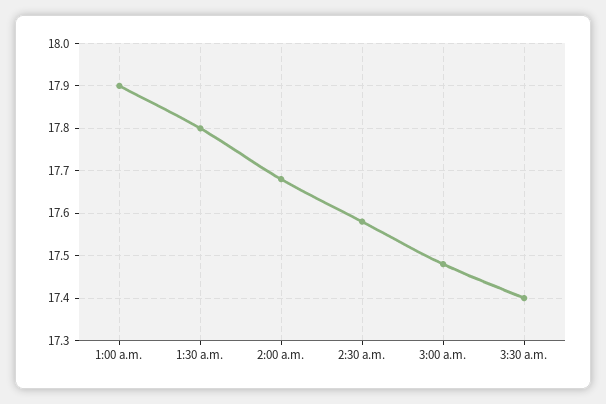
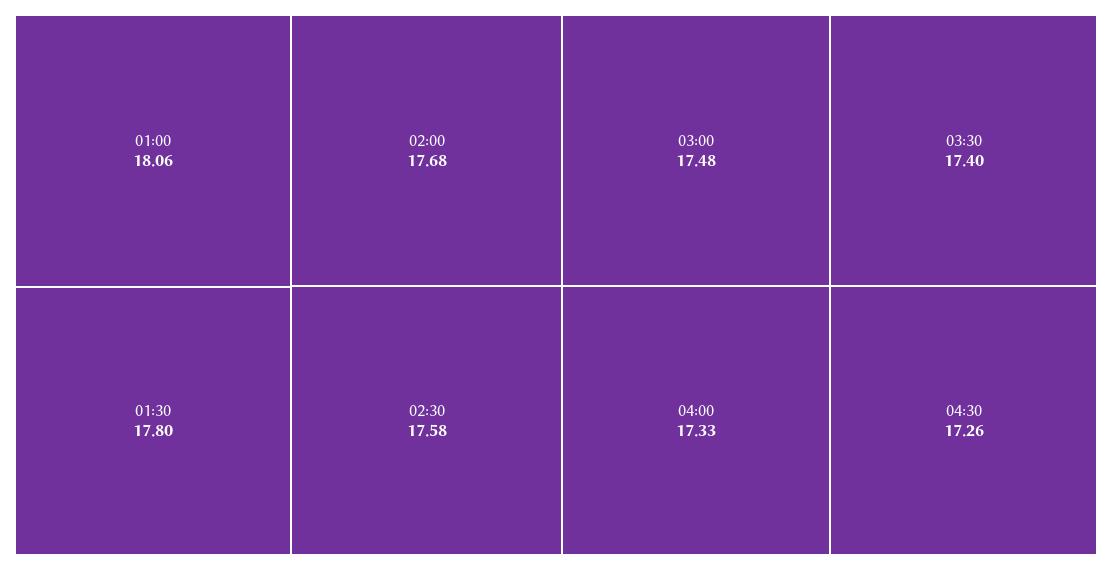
1:00 a.m.: 17.9 -> 18.06
04:00: none -> 17.33
04:30: none -> 17.26

